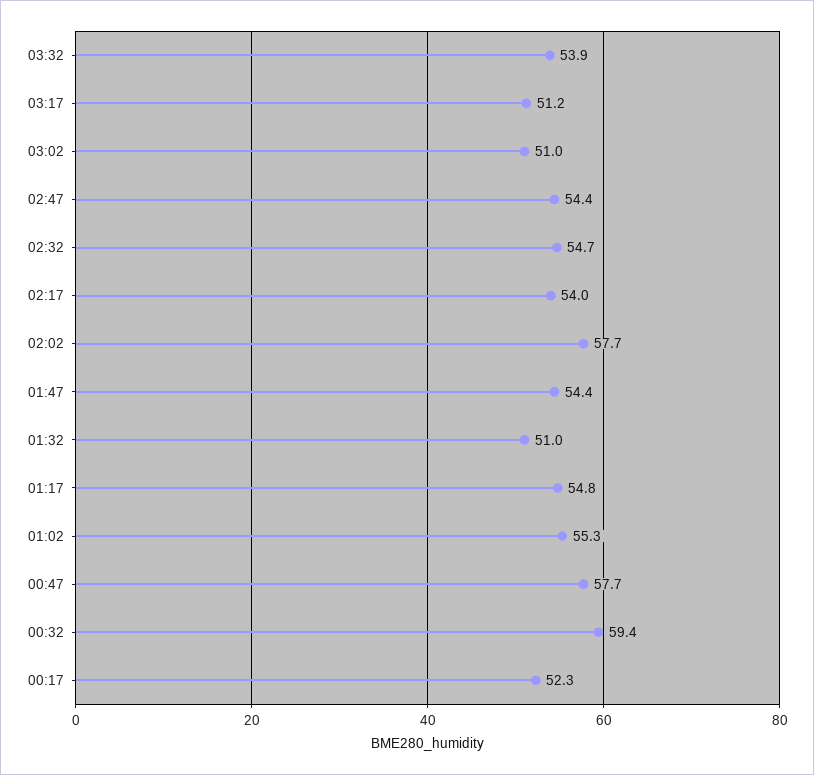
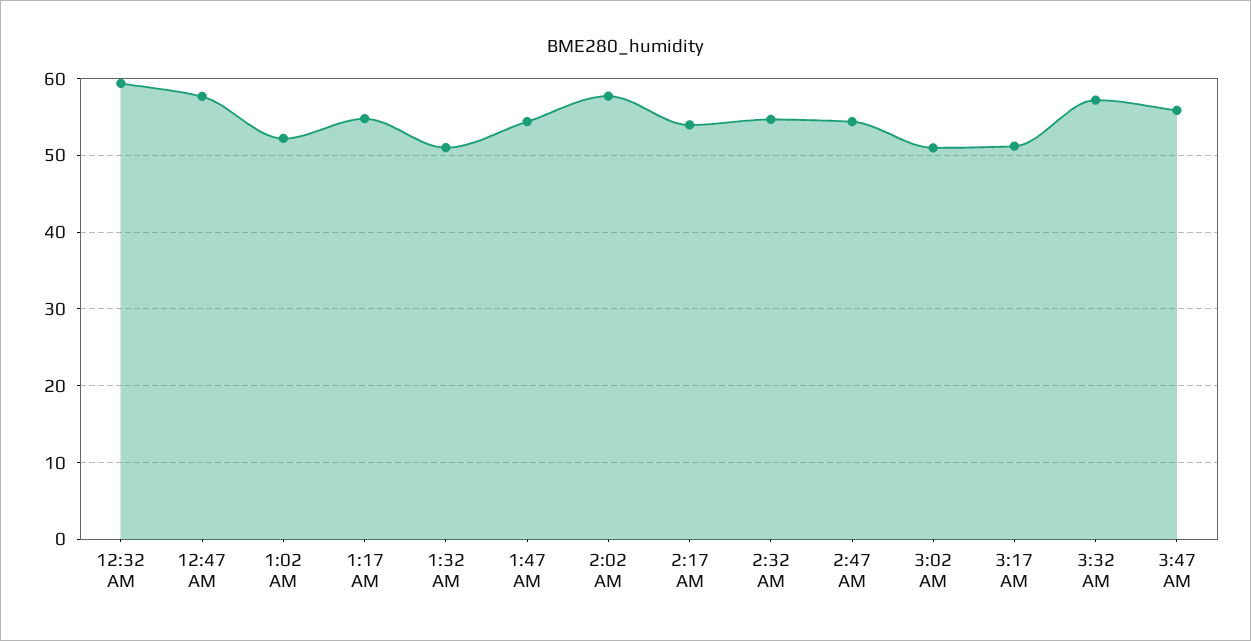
03:32: 53.9 -> 57
01:02: 55.3 -> 52
00:17: 52.3 -> none
3:47 AM: none -> 56

